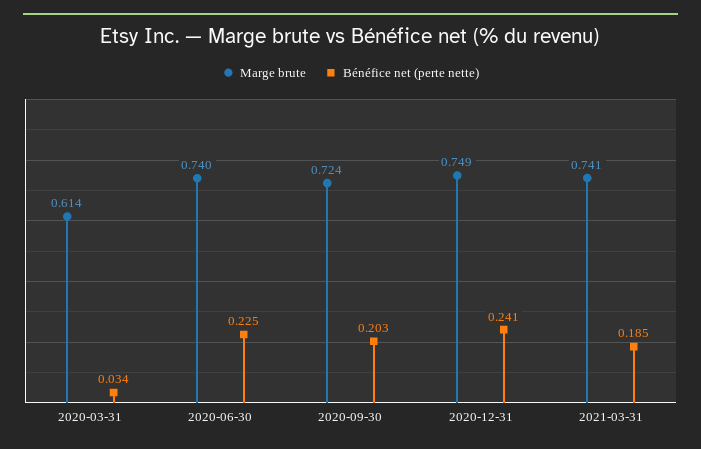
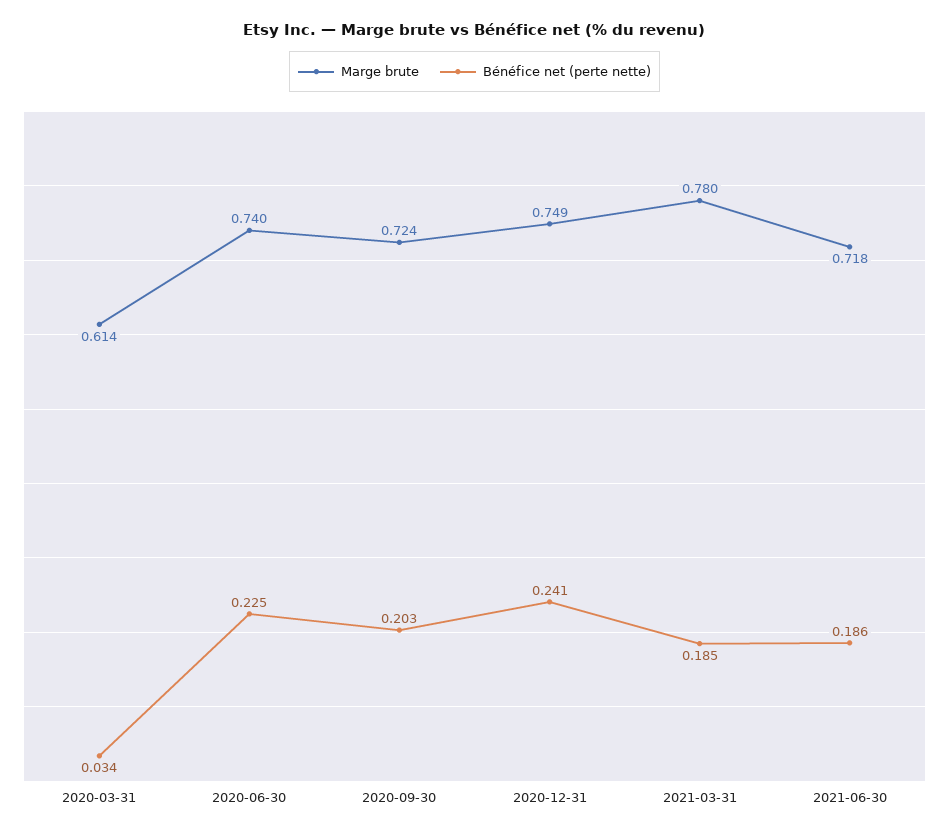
Marge brute, 2021-03-31: 0.741 -> 0.78
Marge brute, 2021-06-30: none -> 0.718
Bénéfice net (perte nette), 2021-06-30: none -> 0.186

